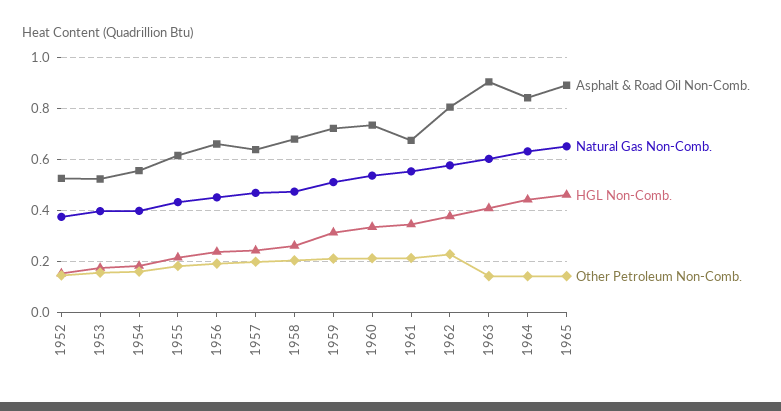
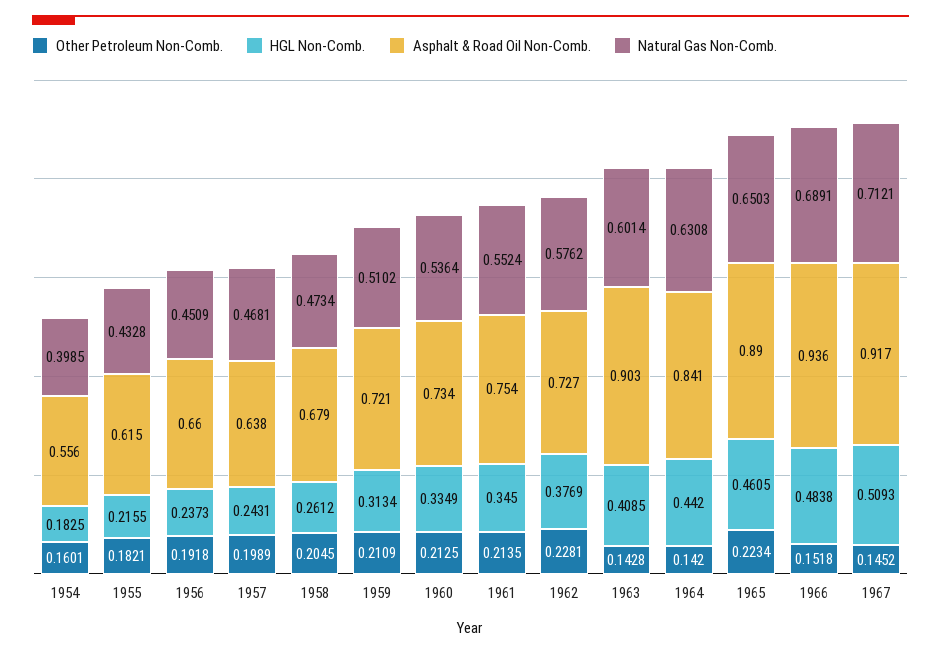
Asphalt & Road Oil Non-Comb., 1952: 0.525 -> none
Natural Gas Non-Comb., 1952: 0.375 -> none
HGL Non-Comb., 1952: 0.15 -> none
Other Petroleum Non-Comb., 1952: 0.15 -> none
Asphalt & Road Oil Non-Comb., 1953: 0.525 -> none
Natural Gas Non-Comb., 1953: 0.4 -> none
HGL Non-Comb., 1953: 0.175 -> none
Other Petroleum Non-Comb., 1953: 0.15 -> none
Asphalt & Road Oil Non-Comb., 1961: 0.675 -> 0.754
Asphalt & Road Oil Non-Comb., 1962: 0.8 -> 0.727
Other Petroleum Non-Comb., 1965: 0.15 -> 0.2234
Other Petroleum Non-Comb., 1966: none -> 0.1518
HGL Non-Comb., 1966: none -> 0.4838
Asphalt & Road Oil Non-Comb., 1966: none -> 0.936
Natural Gas Non-Comb., 1966: none -> 0.6891
Other Petroleum Non-Comb., 1967: none -> 0.1452
HGL Non-Comb., 1967: none -> 0.5093
Asphalt & Road Oil Non-Comb., 1967: none -> 0.917
Natural Gas Non-Comb., 1967: none -> 0.7121

